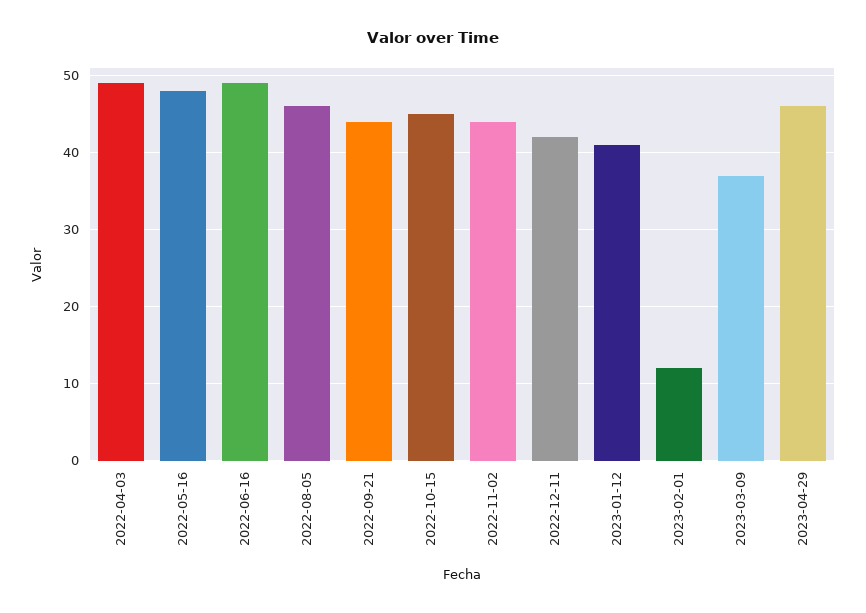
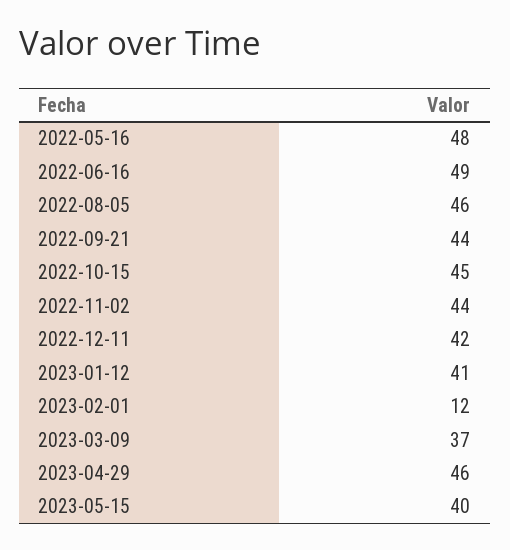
2022-04-03: 49 -> none
2023-05-15: none -> 40

